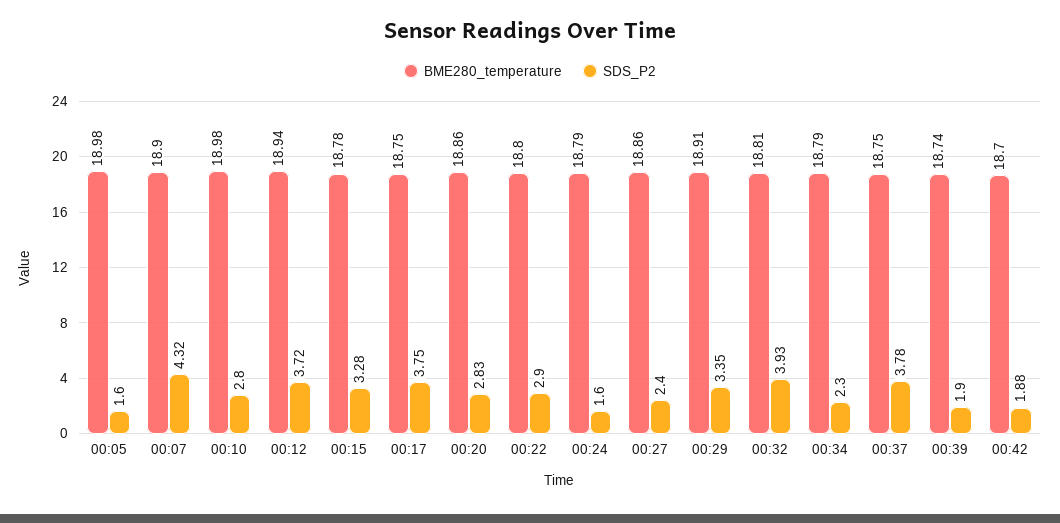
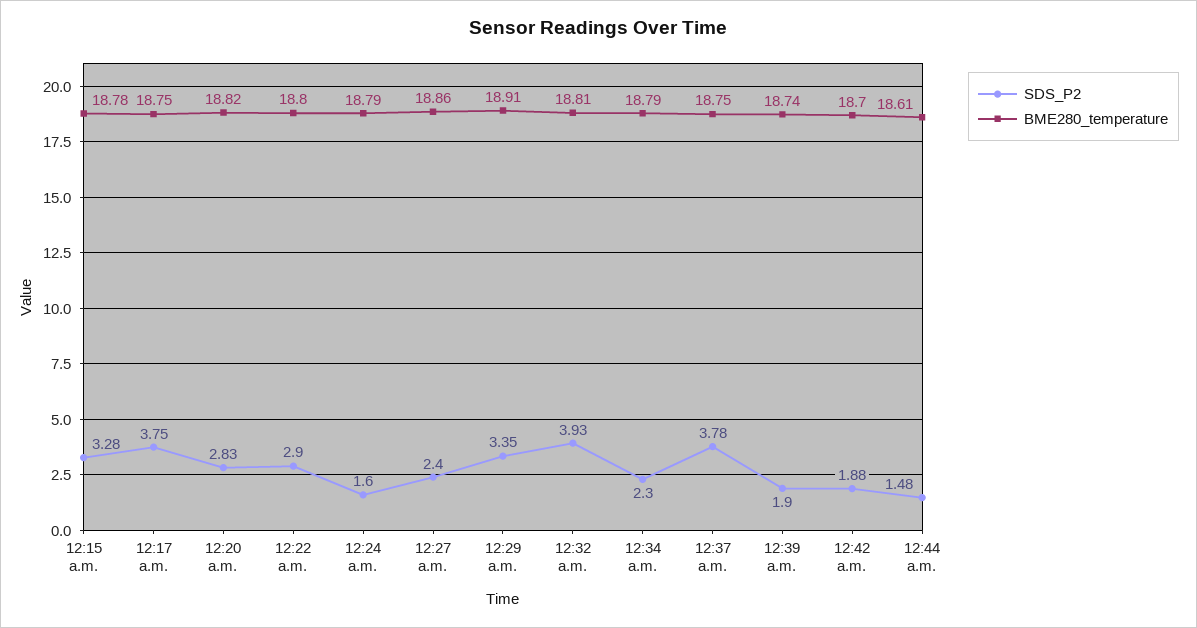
BME280_temperature, 00:05: 18.98 -> none
SDS_P2, 00:05: 1.6 -> none
BME280_temperature, 00:07: 18.9 -> none
SDS_P2, 00:07: 4.32 -> none
BME280_temperature, 00:10: 18.98 -> none
SDS_P2, 00:10: 2.8 -> none
BME280_temperature, 00:12: 18.94 -> none
SDS_P2, 00:12: 3.72 -> none
BME280_temperature, 00:20: 18.86 -> 18.82
SDS_P2, 12:44 a.m.: none -> 1.48
BME280_temperature, 12:44 a.m.: none -> 18.61

